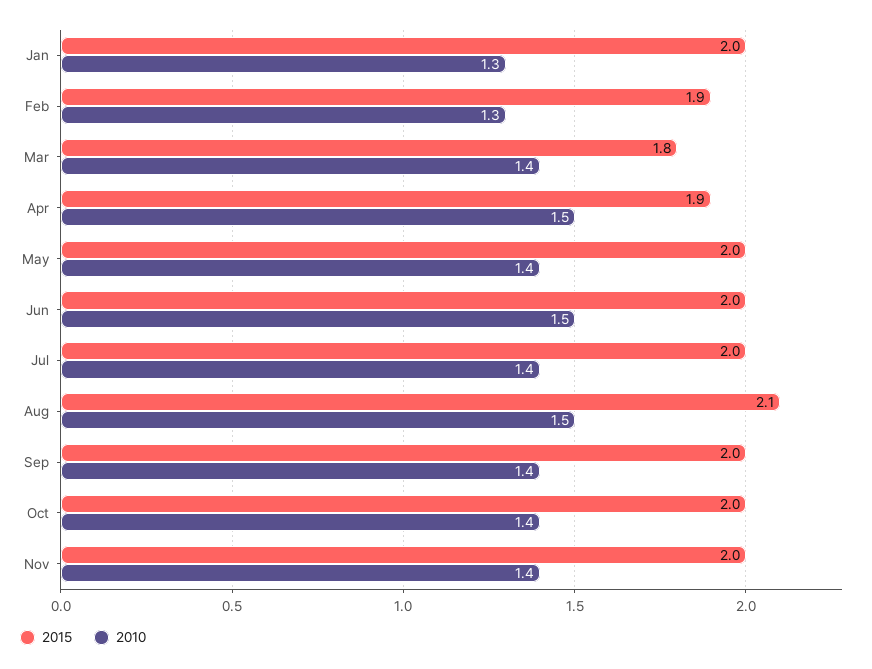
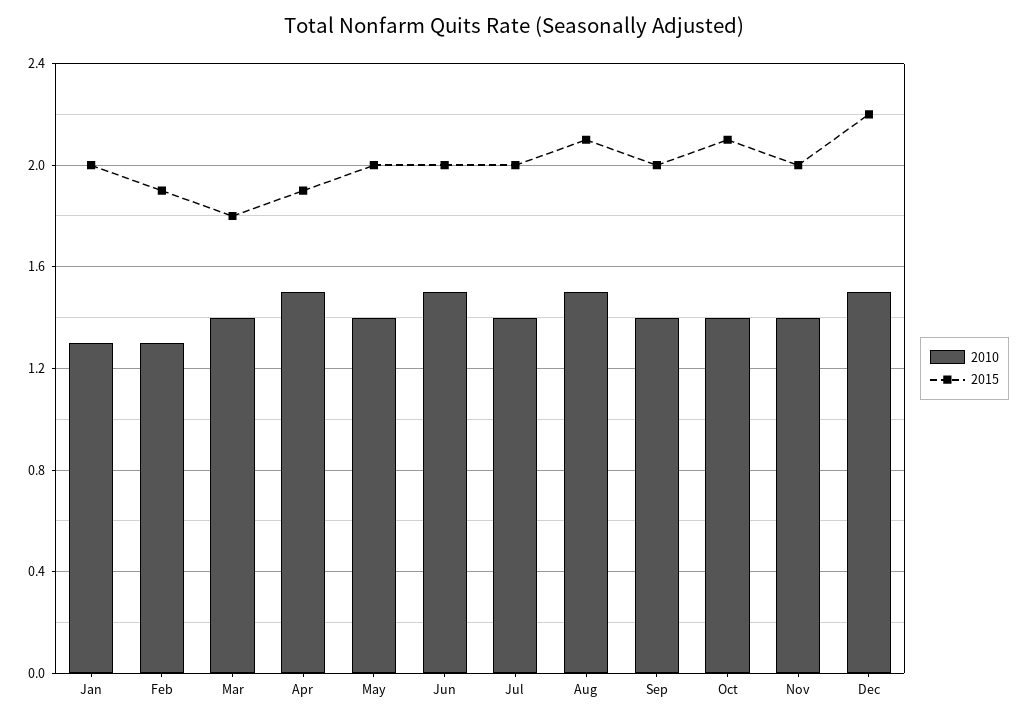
2015, Oct: 2 -> 2.1
2010, Dec: none -> 1.5
2015, Dec: none -> 2.2

